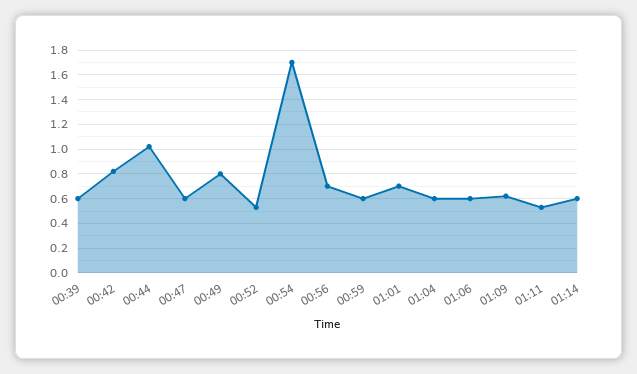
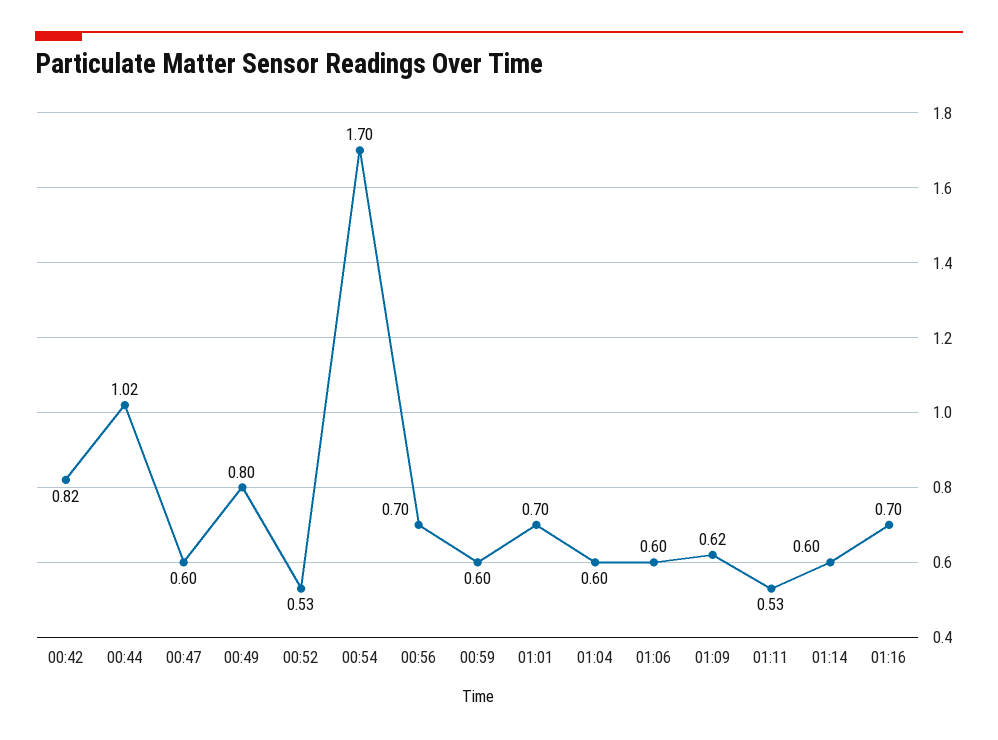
00:39: 0.6 -> none
01:16: none -> 0.7

